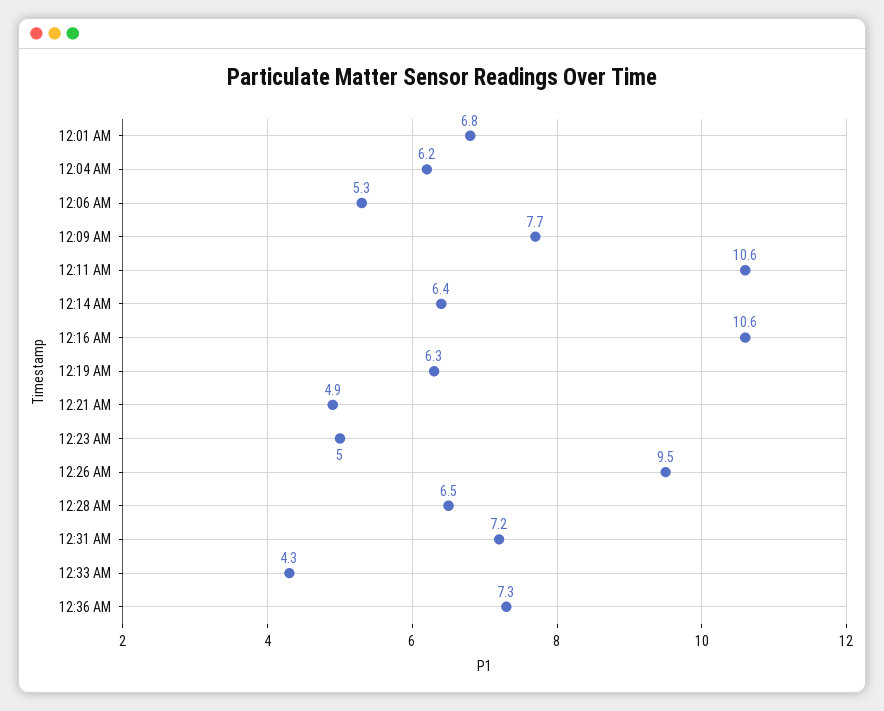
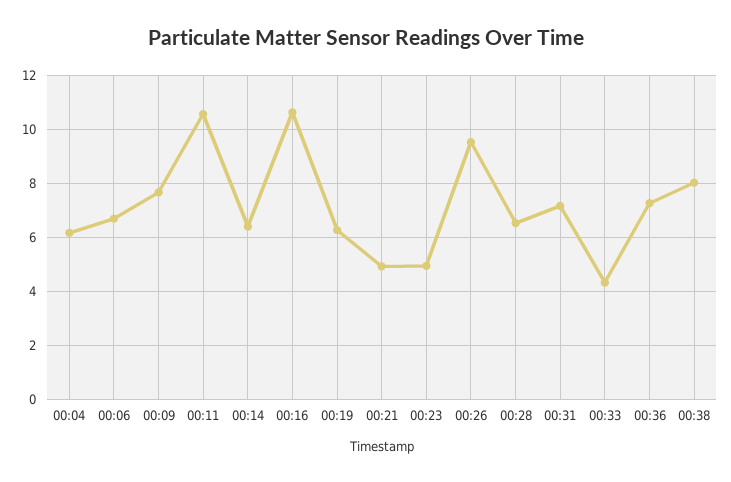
12:01 AM: 6.8 -> none
12:06 AM: 5.3 -> 6.75
00:38: none -> 8

